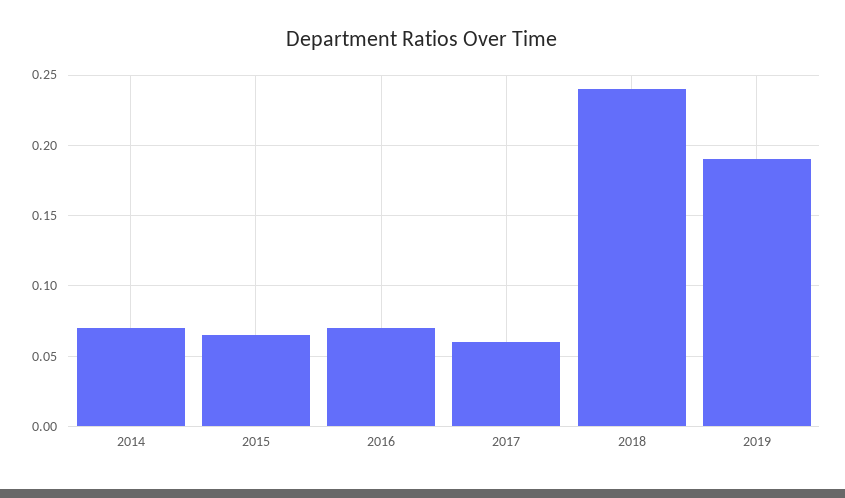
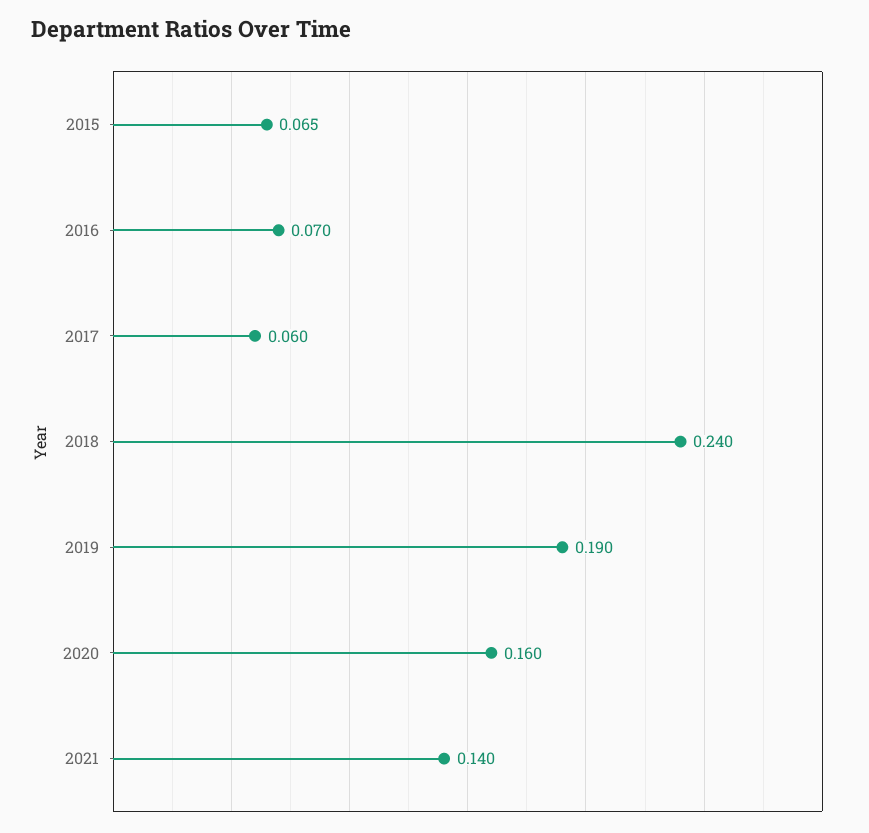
2014: 0.07 -> none
2020: none -> 0.16
2021: none -> 0.14

